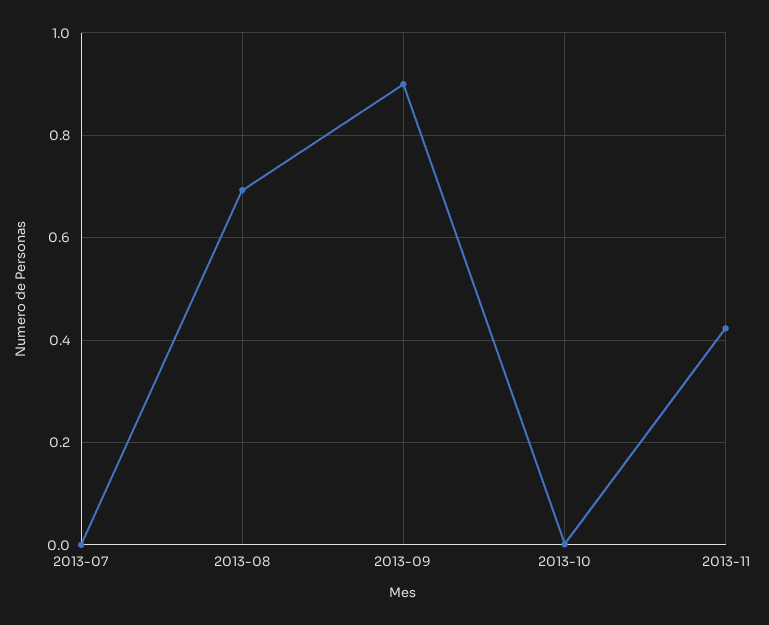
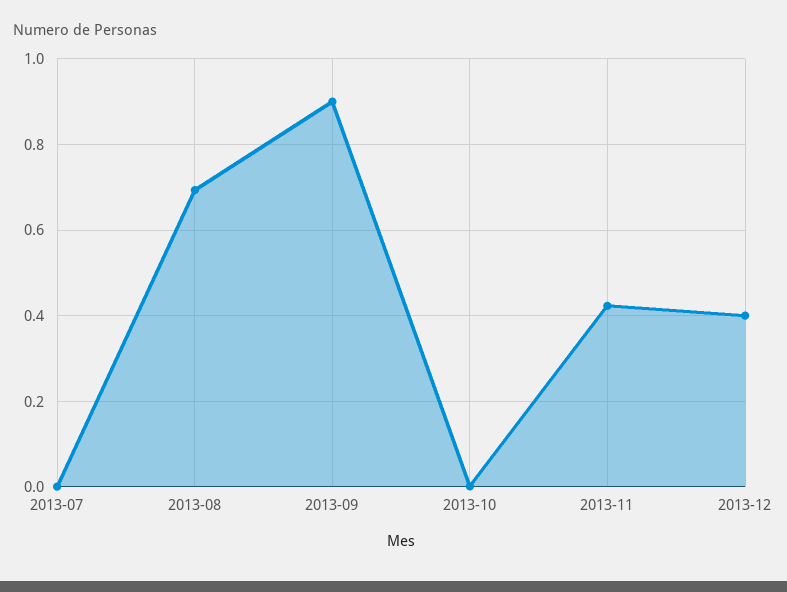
2013-12: none -> 0.4

